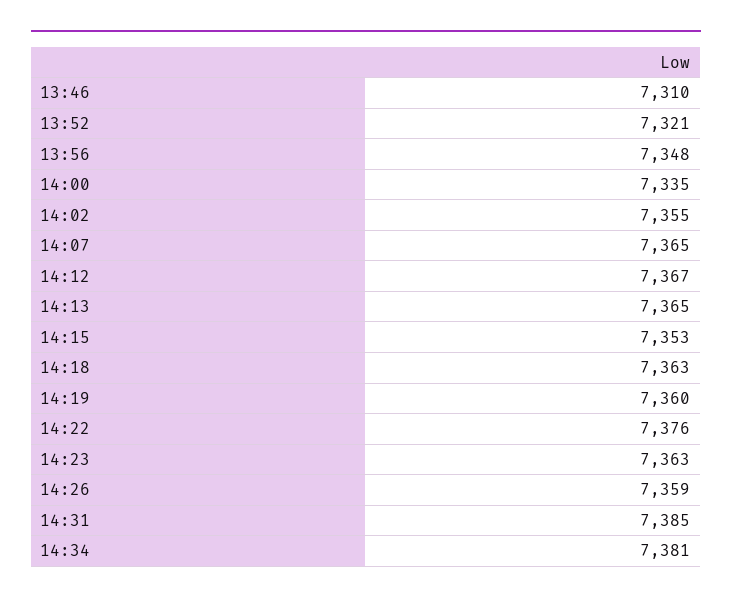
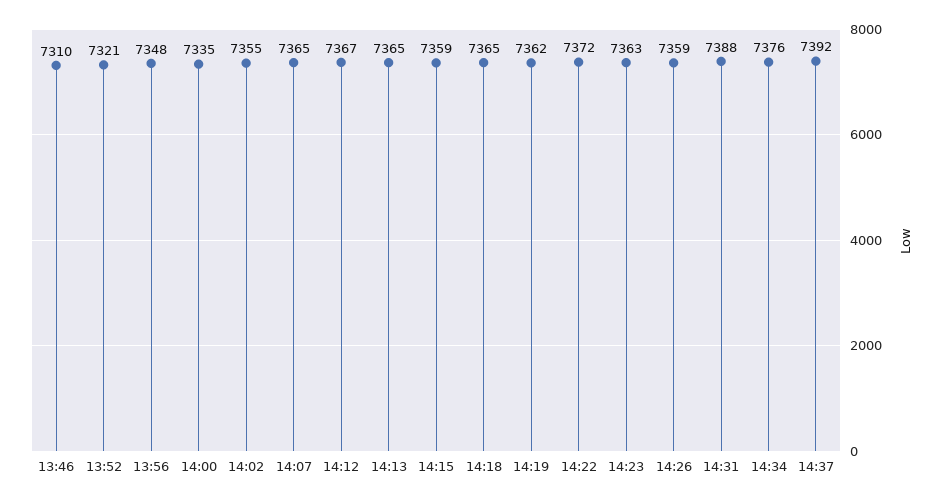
14:15: 7353 -> 7359
14:18: 7363 -> 7365
14:19: 7360 -> 7362
14:22: 7376 -> 7372
14:31: 7385 -> 7388
14:34: 7381 -> 7376
14:37: none -> 7392

